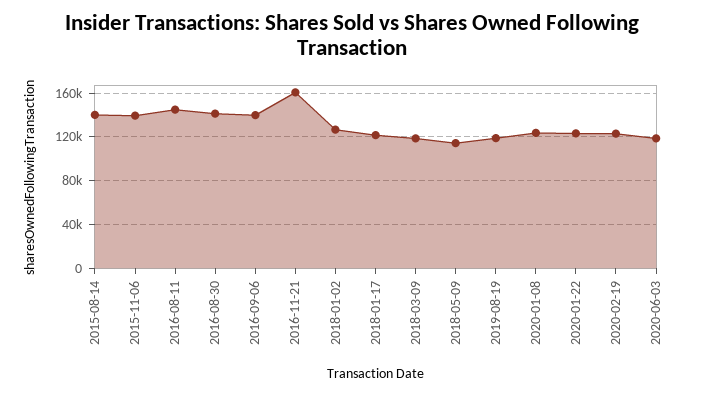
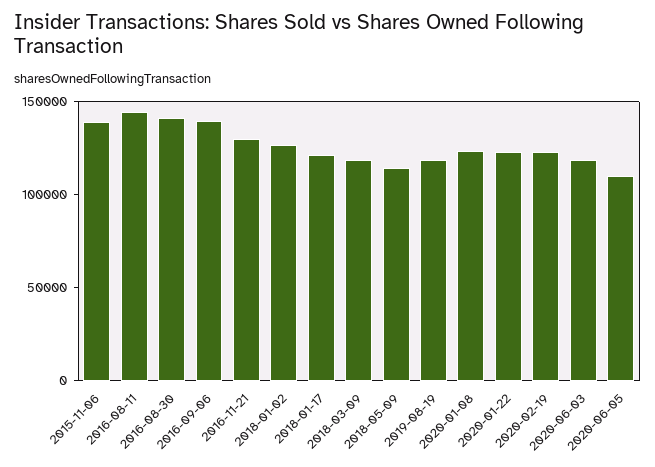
2015-08-14: 140000 -> none
2016-11-21: 160000 -> 130000
2020-06-05: none -> 110000

